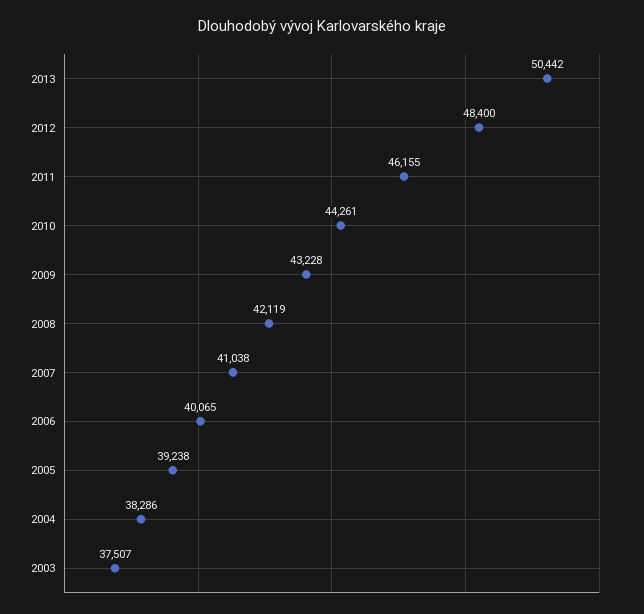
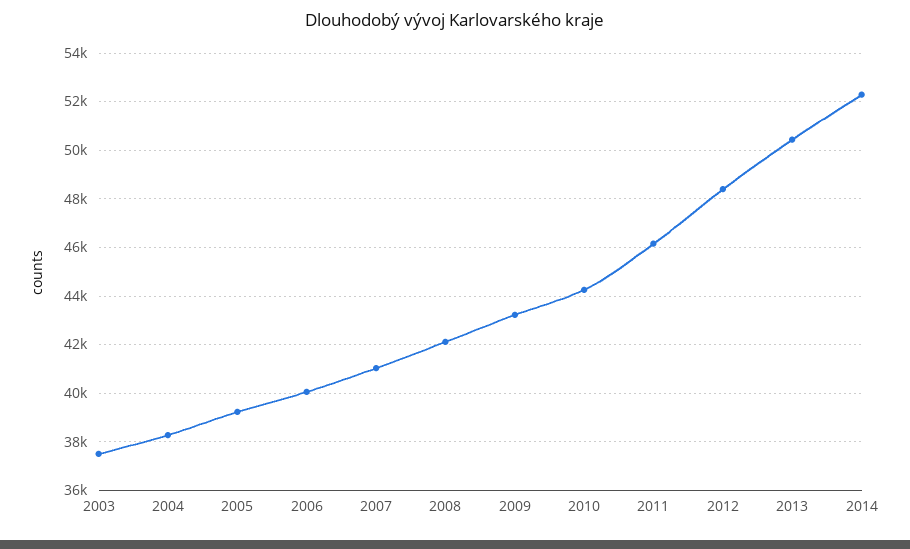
2014: none -> 52250

